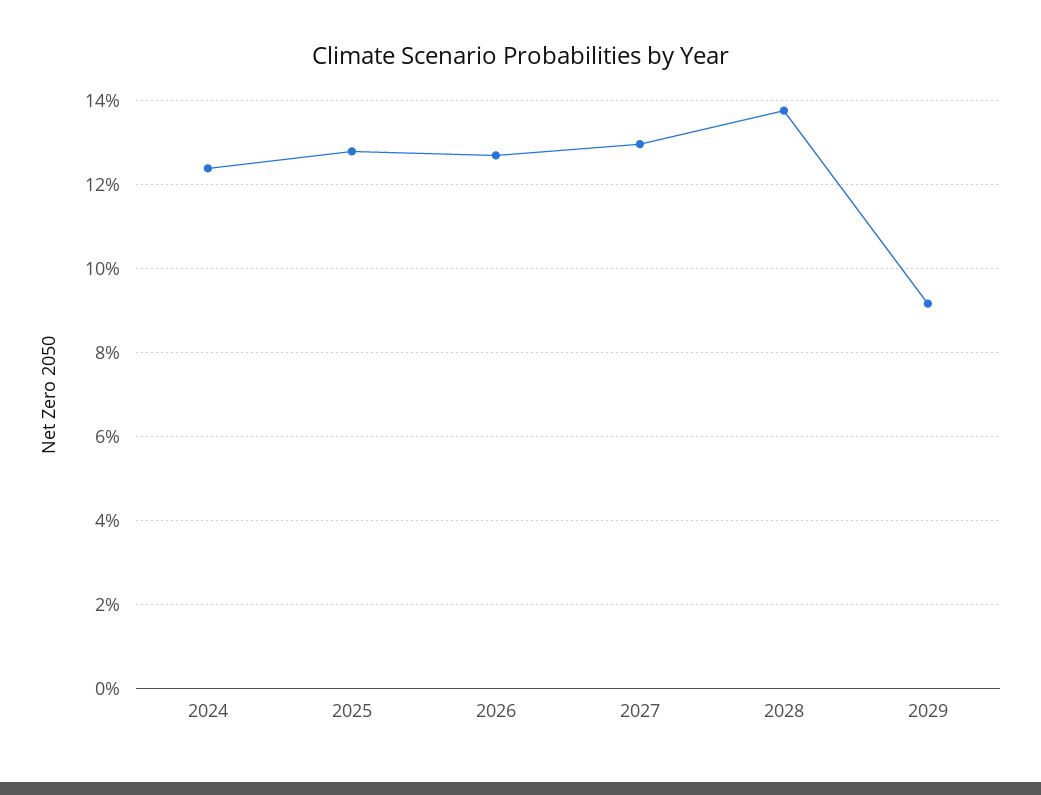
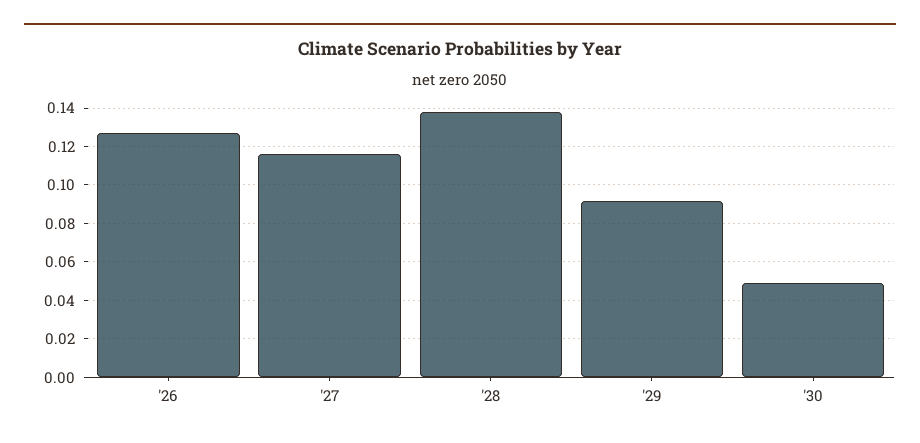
2024: 0.124 -> none
2025: 0.128 -> none
2027: 0.13 -> 0.115
'30: none -> 0.05

